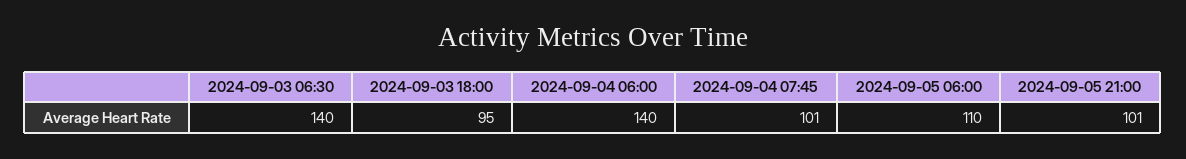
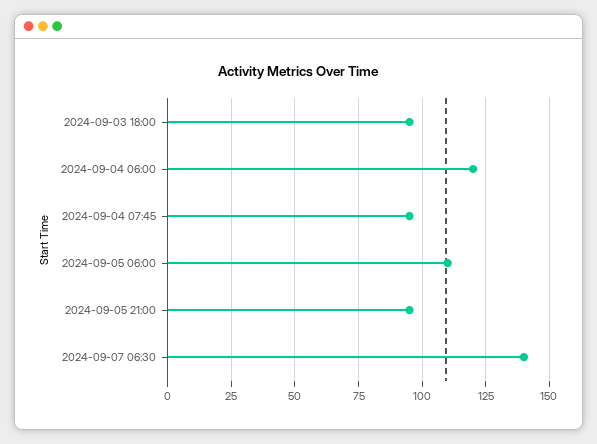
2024-09-03 06:30: 140 -> none
2024-09-04 06:00: 140 -> 120
2024-09-04 07:45: 101 -> 95
2024-09-05 21:00: 101 -> 95
2024-09-07 06:30: none -> 140

